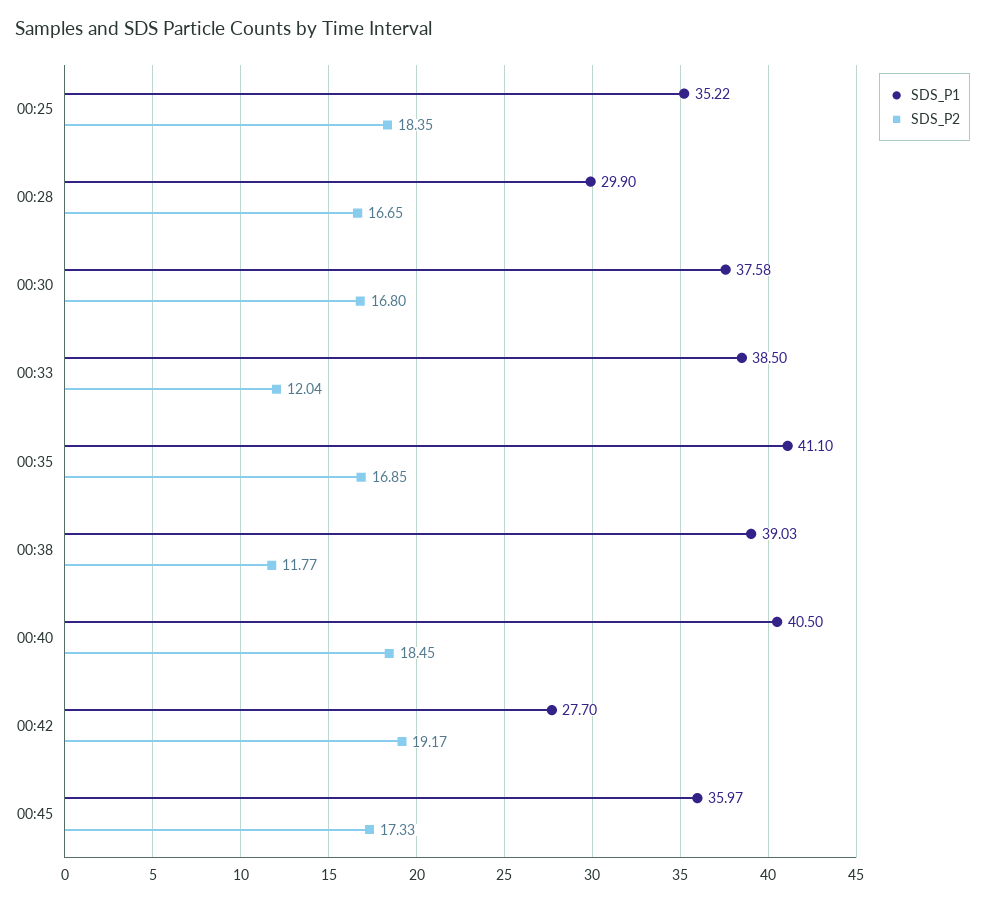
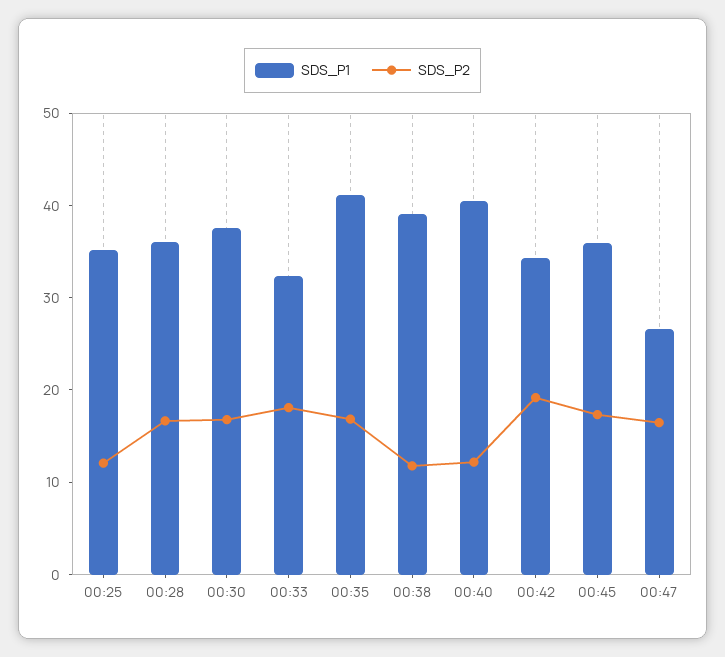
SDS_P2, 00:25: 18.35 -> 12
SDS_P1, 00:28: 29.9 -> 36
SDS_P1, 00:33: 38.5 -> 32
SDS_P2, 00:33: 12.04 -> 18
SDS_P2, 00:40: 18.45 -> 12
SDS_P1, 00:42: 27.7 -> 34
SDS_P1, 00:47: none -> 26
SDS_P2, 00:47: none -> 16

